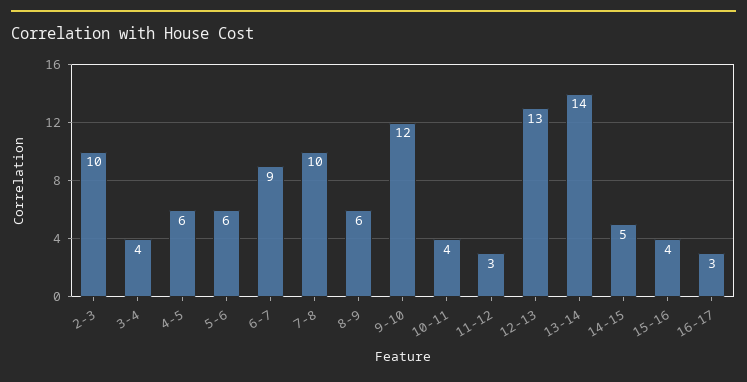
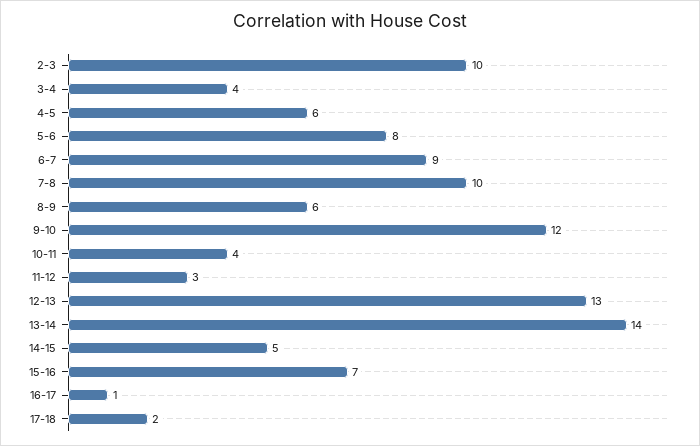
5-6: 6 -> 8
15-16: 4 -> 7
16-17: 3 -> 1
17-18: none -> 2

